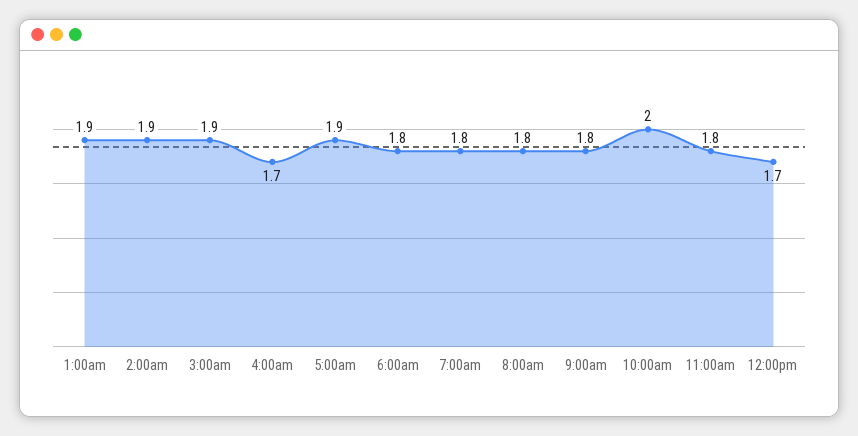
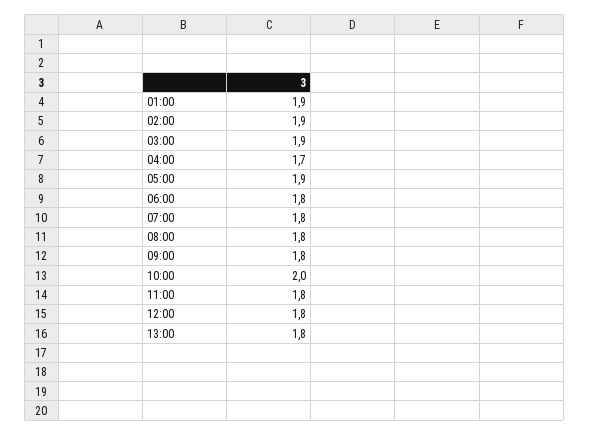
12:00pm: 1.7 -> 1.8
13:00: none -> 1.8

